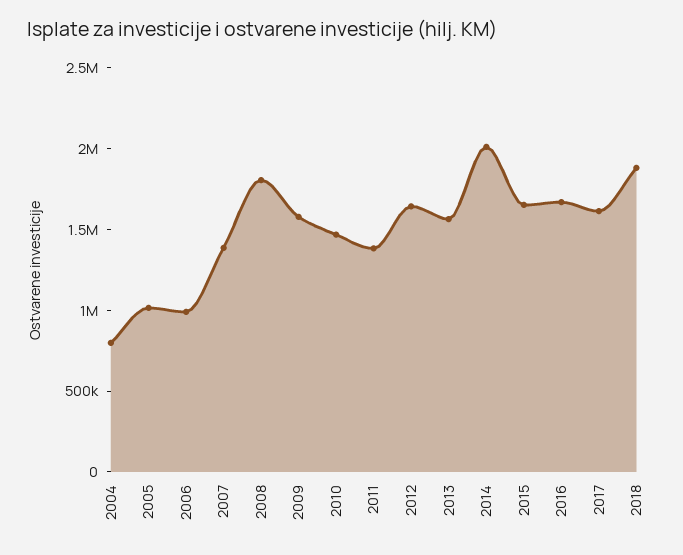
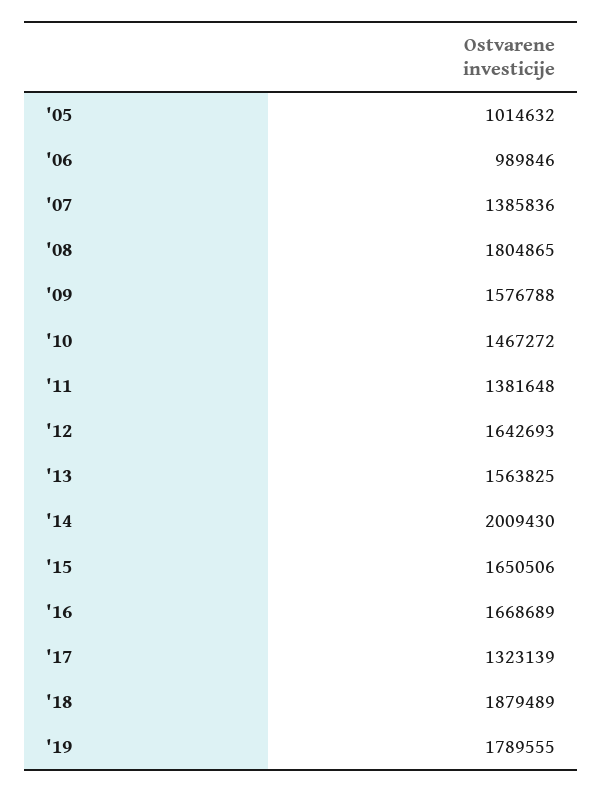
2004: 800000 -> none
2017: 1600000 -> 1323139
'19: none -> 1789555

